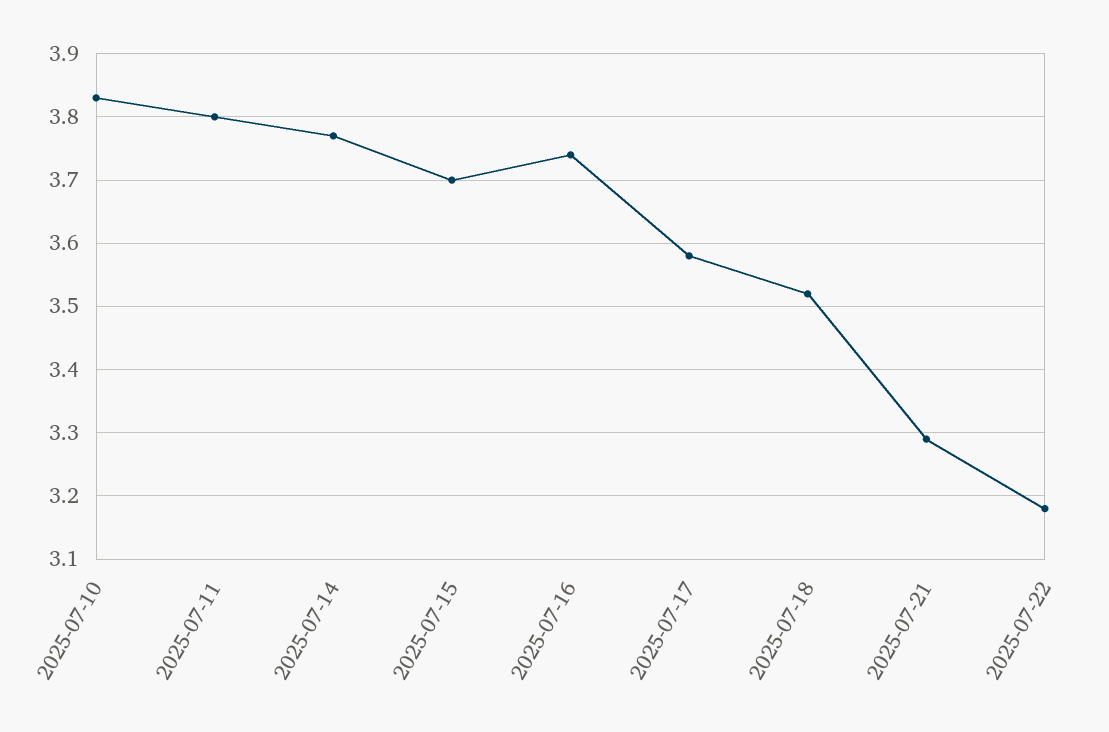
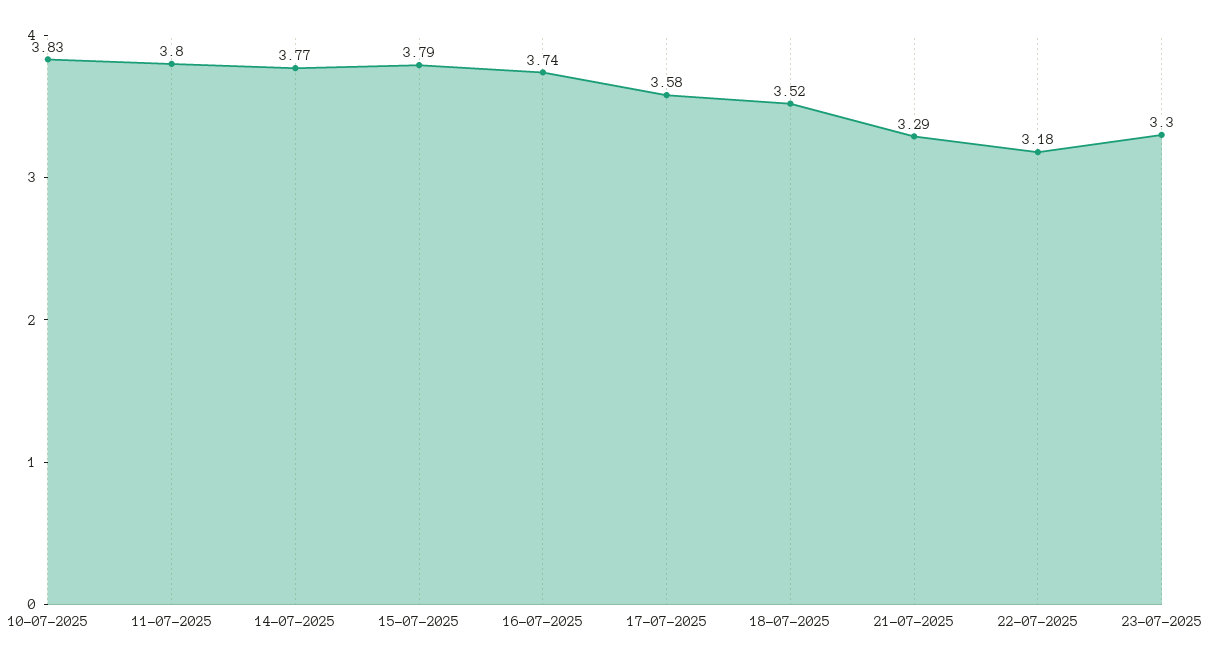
2025-07-15: 3.7 -> 3.79
23-07-2025: none -> 3.3

